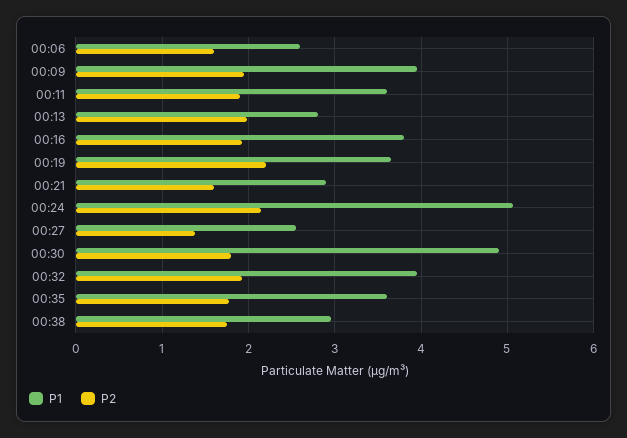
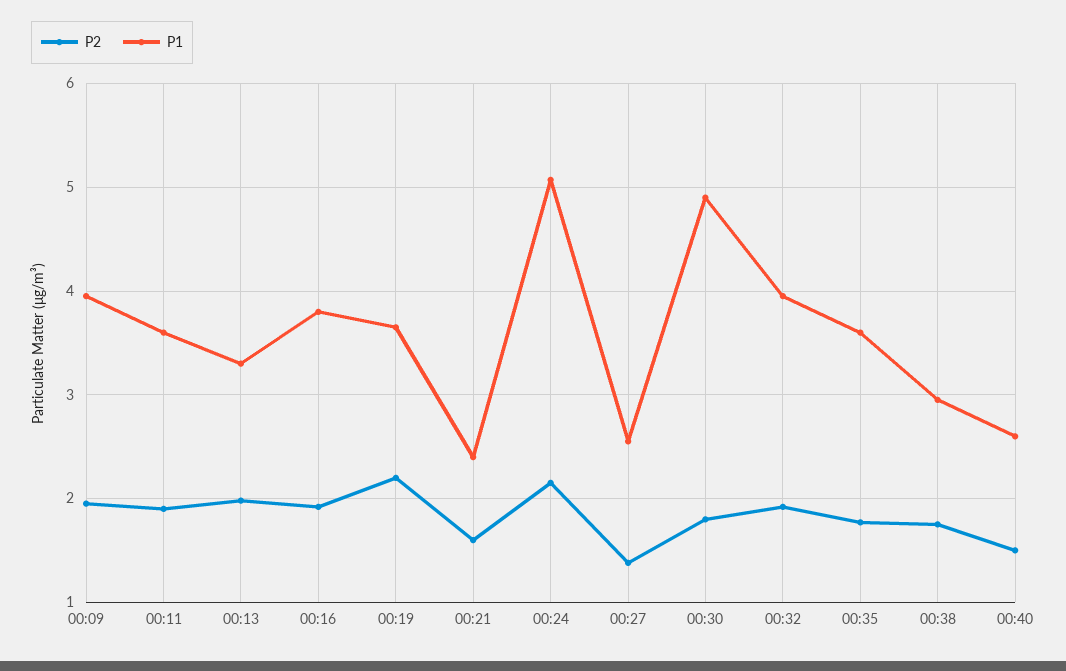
P1, 00:06: 2.6 -> none
P2, 00:06: 1.6 -> none
P1, 00:13: 2.8 -> 3.3
P1, 00:21: 2.9 -> 2.4
P2, 00:40: none -> 1.5
P1, 00:40: none -> 2.6

